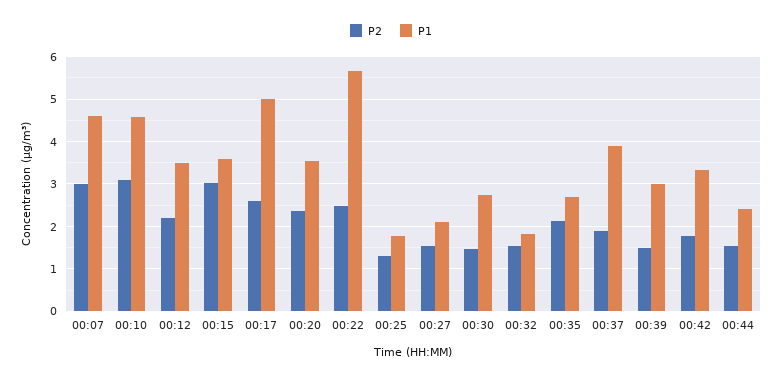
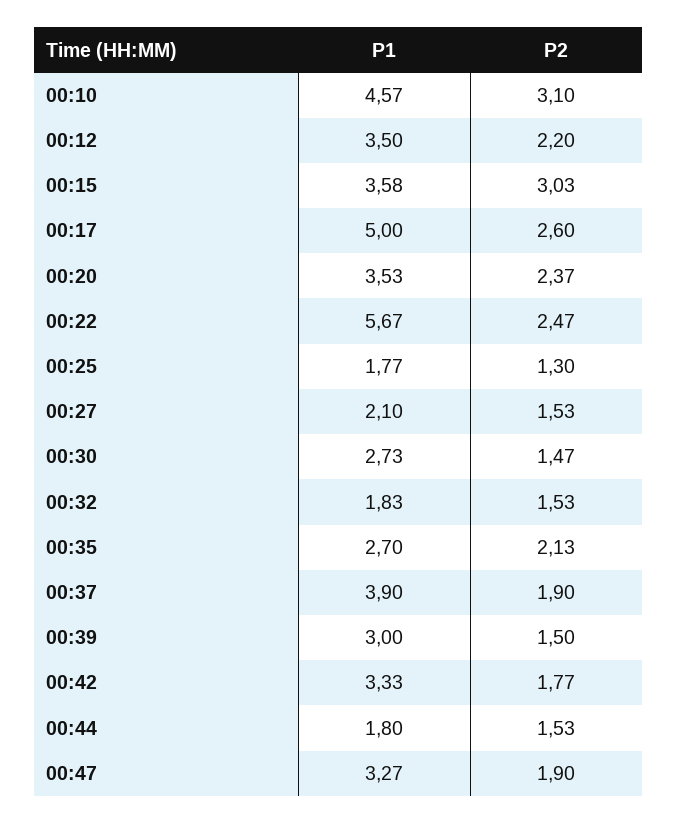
P2, 00:07: 3 -> none
P1, 00:07: 4.6 -> none
P1, 00:44: 2.4 -> 1.8
P1, 00:47: none -> 3.27
P2, 00:47: none -> 1.9

